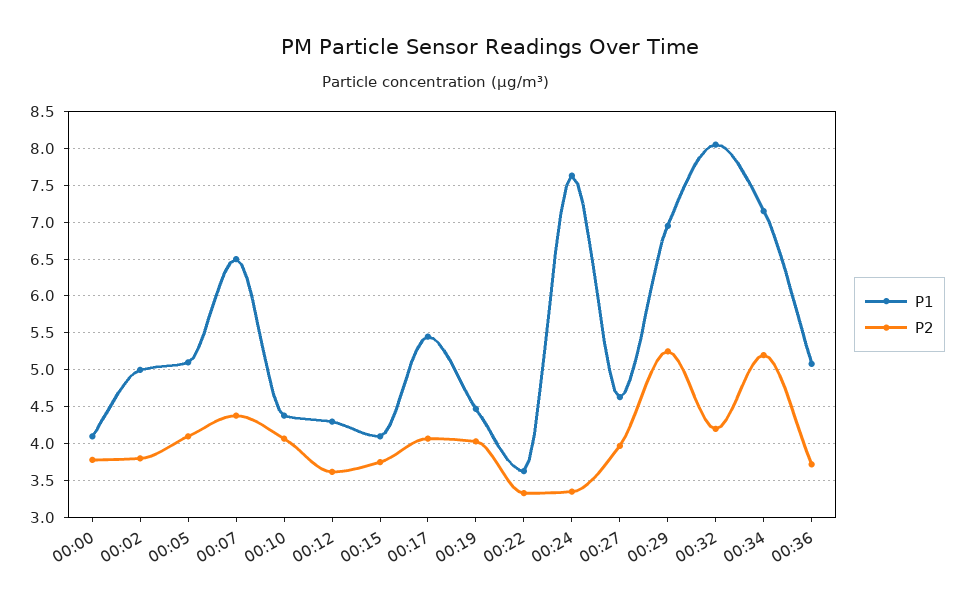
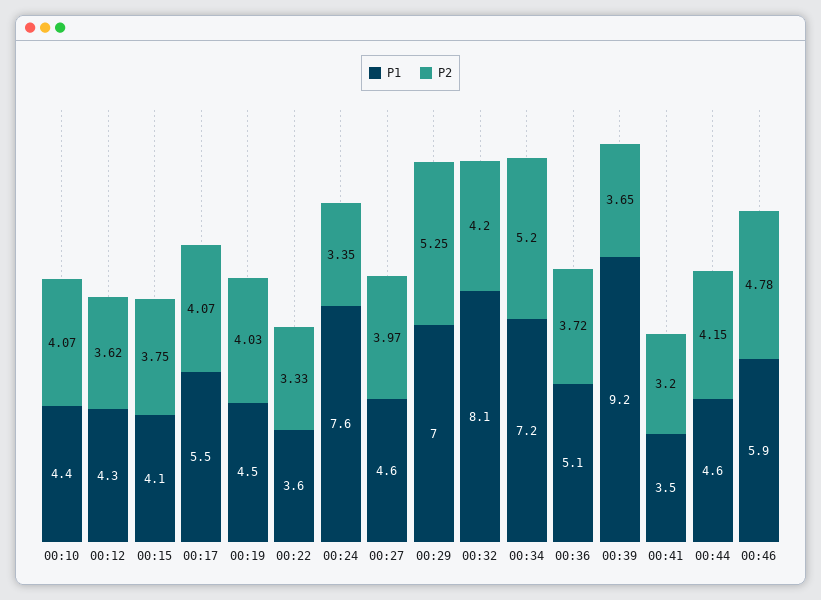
P1, 00:00: 4.1 -> none
P2, 00:00: 3.8 -> none
P1, 00:02: 5 -> none
P2, 00:02: 3.8 -> none
P1, 00:05: 5.1 -> none
P2, 00:05: 4.1 -> none
P1, 00:07: 6.5 -> none
P2, 00:07: 4.4 -> none
P1, 00:39: none -> 9.2
P2, 00:39: none -> 3.65
P1, 00:41: none -> 3.5
P2, 00:41: none -> 3.2
P1, 00:44: none -> 4.6
P2, 00:44: none -> 4.15
P1, 00:46: none -> 5.9
P2, 00:46: none -> 4.78

